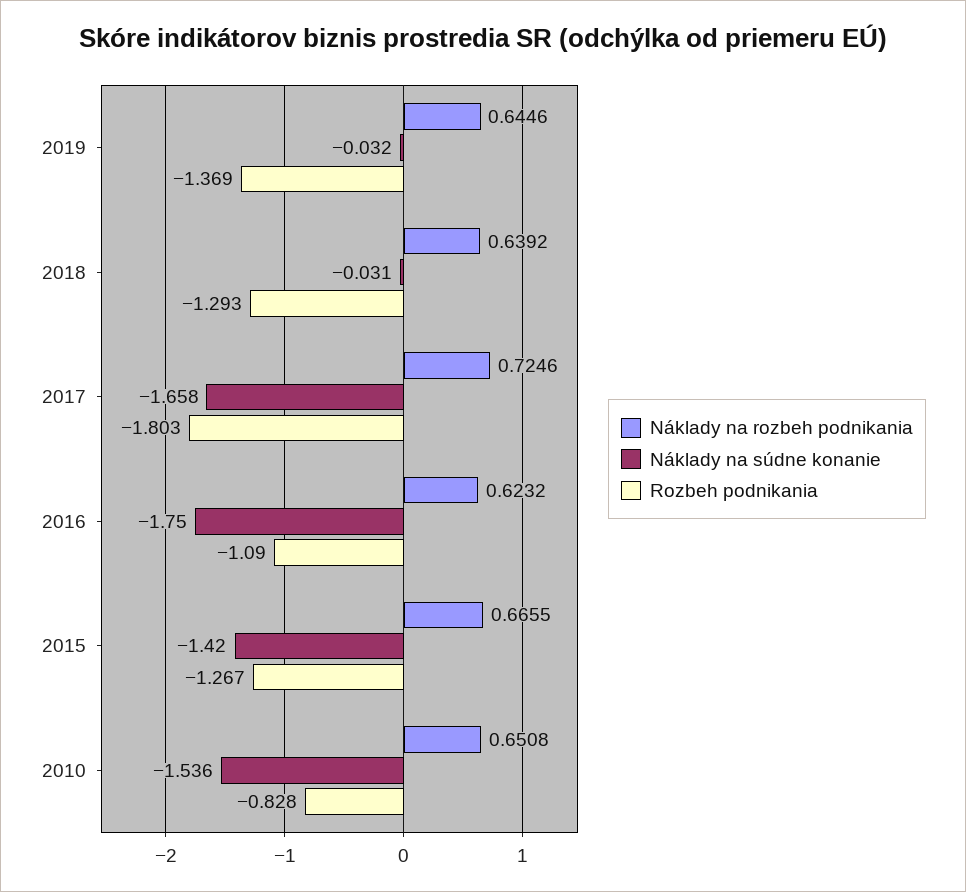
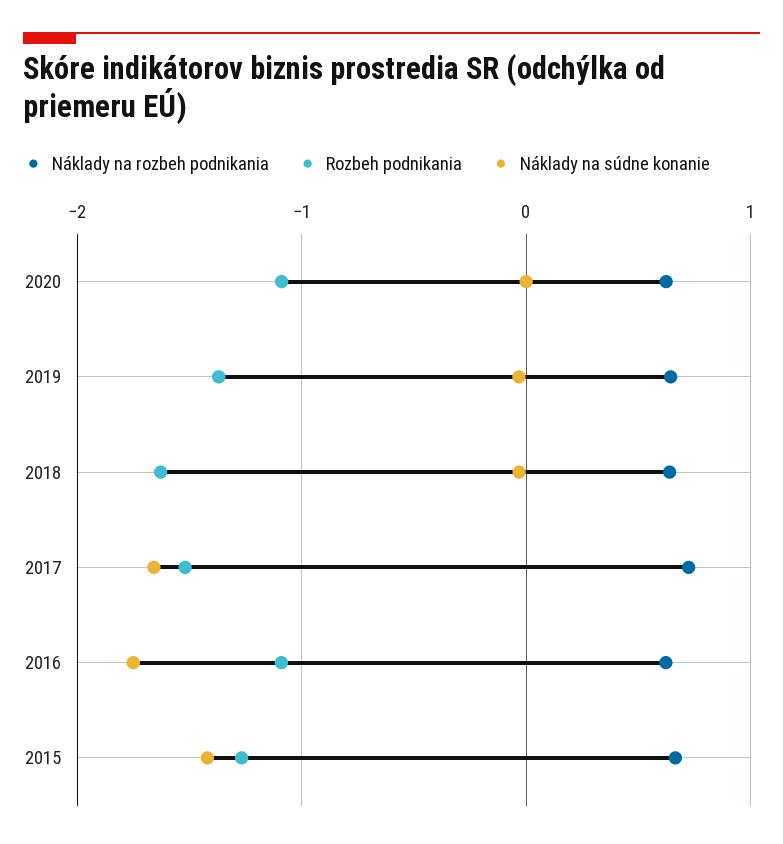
Rozbeh podnikania, 2018: -1.293 -> -1.6
Rozbeh podnikania, 2017: -1.803 -> -1.5
Náklady na rozbeh podnikania, 2010: 0.6508 -> none
Náklady na súdne konanie, 2010: -1.536 -> none
Rozbeh podnikania, 2010: -0.828 -> none
Náklady na rozbeh podnikania, 2020: none -> 0.6
Rozbeh podnikania, 2020: none -> -1.1
Náklady na súdne konanie, 2020: none -> 0

